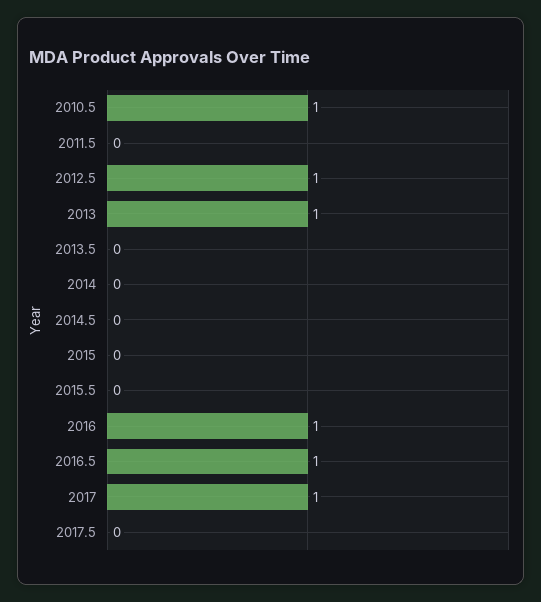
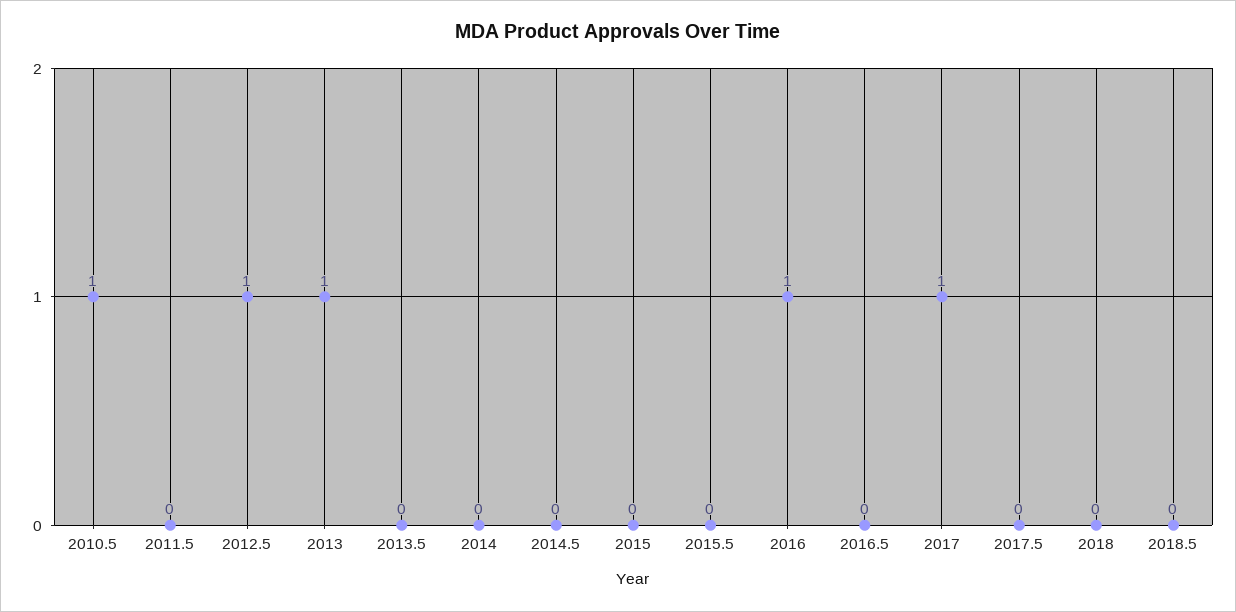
2016.5: 1 -> 0
2018: none -> 0
2018.5: none -> 0

